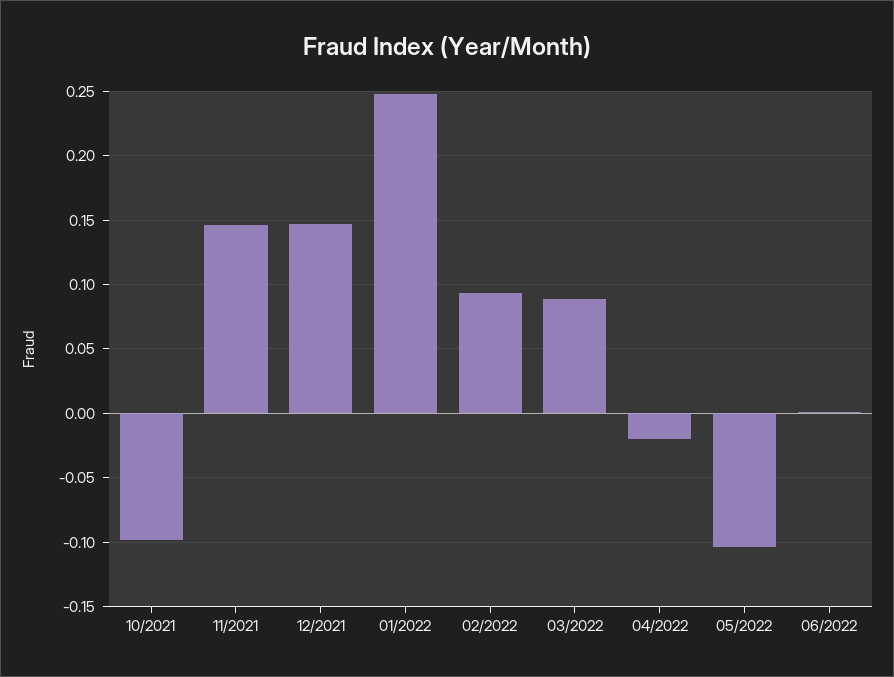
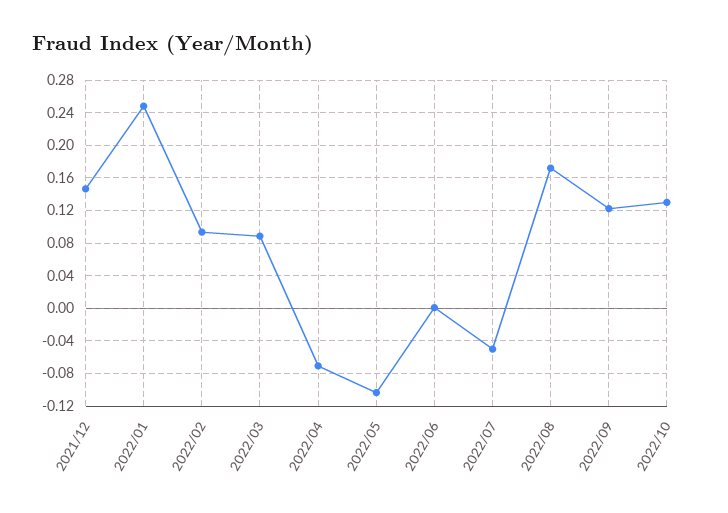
10/2021: -0.1 -> none
11/2021: 0.145 -> none
04/2022: -0.02 -> -0.07
2022/07: none -> -0.05
2022/08: none -> 0.17
2022/09: none -> 0.12
2022/10: none -> 0.13

